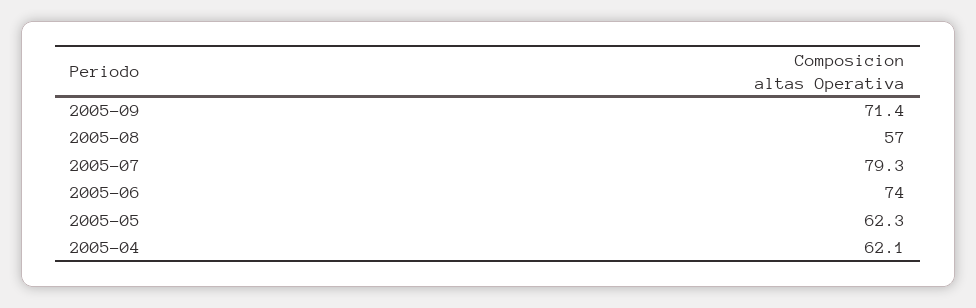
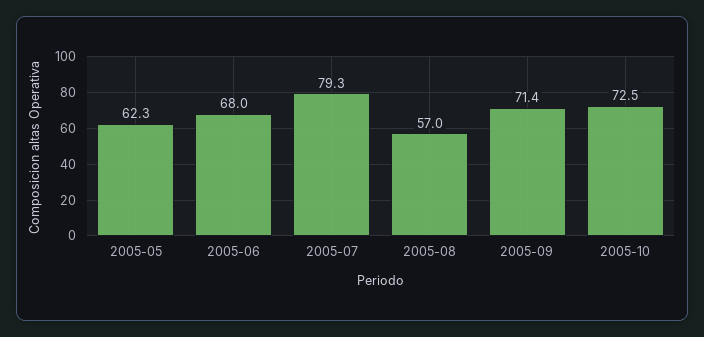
2005-06: 74 -> 68
2005-04: 62.1 -> none
2005-10: none -> 72.5

